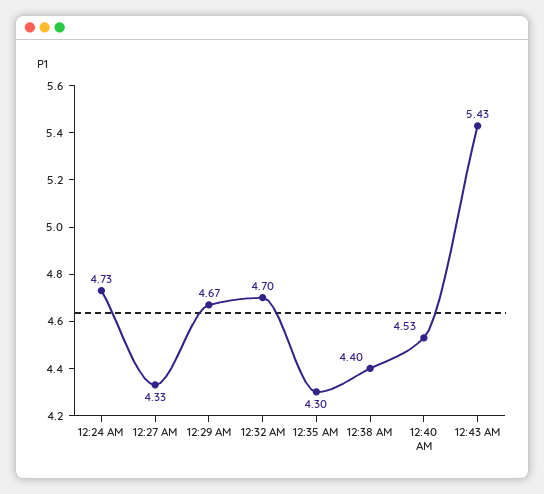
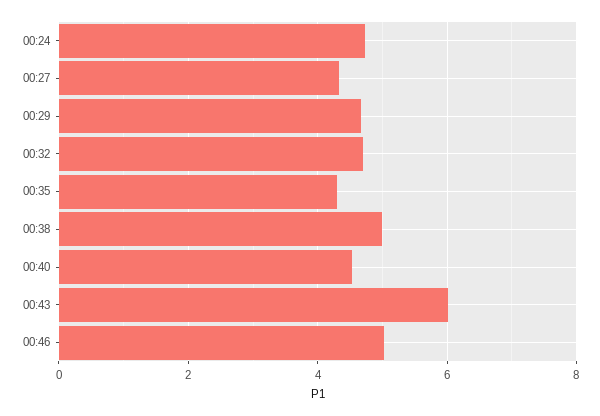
12:38 AM: 4.4 -> 5
12:43 AM: 5.43 -> 6
00:46: none -> 5

